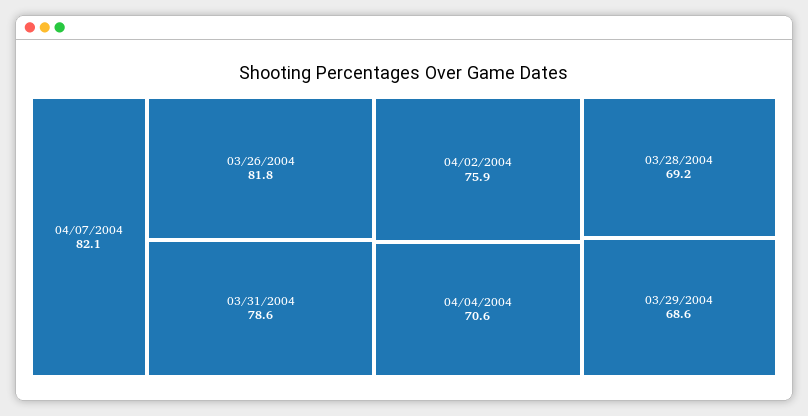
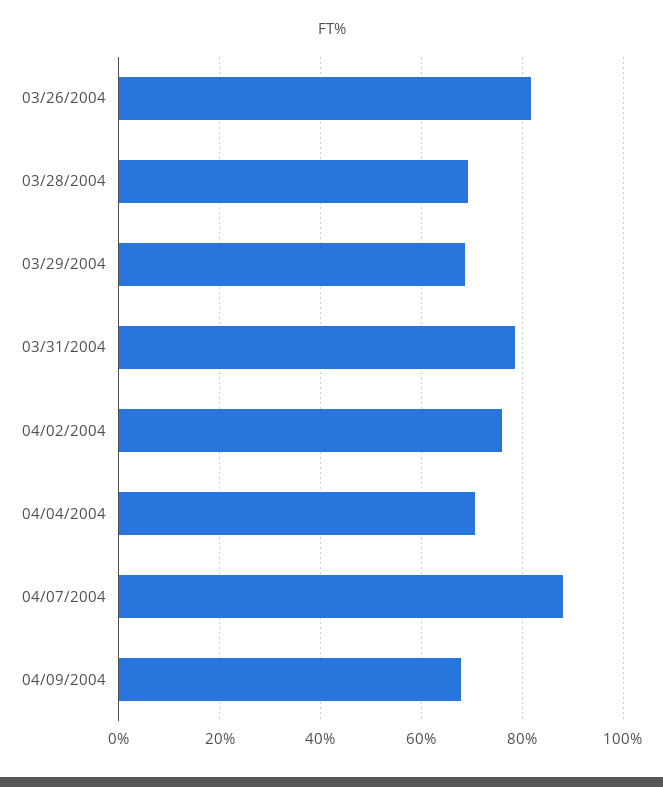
04/07/2004: 82.1 -> 88
04/09/2004: none -> 68

